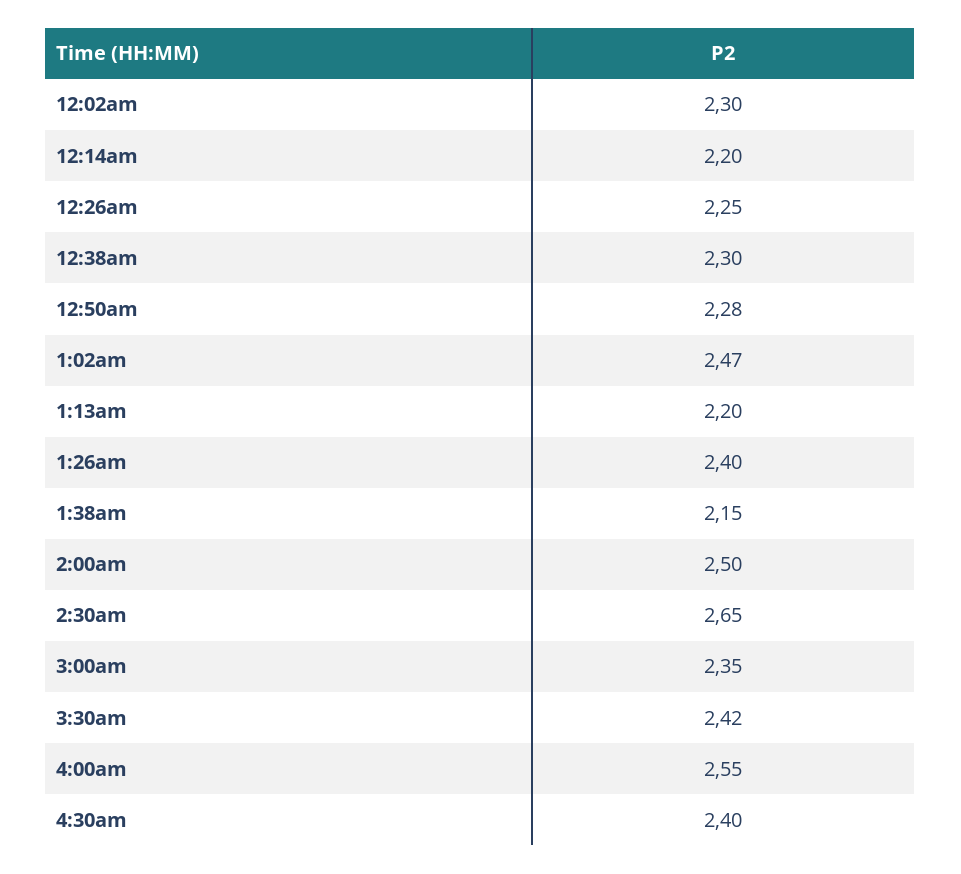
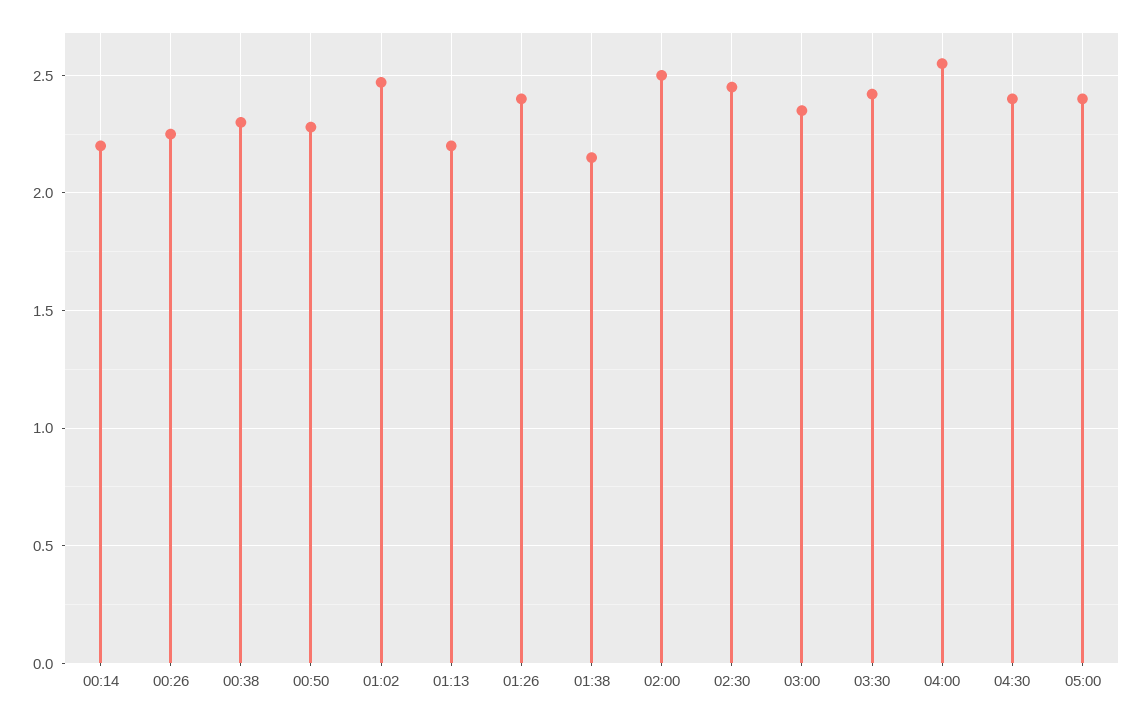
12:02am: 2.3 -> none
2:30am: 2.65 -> 2.45
05:00: none -> 2.4

